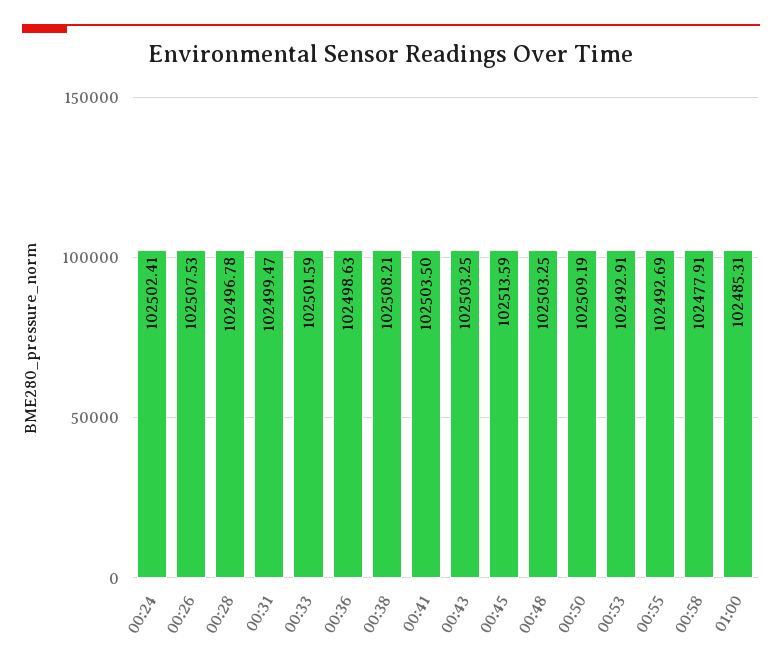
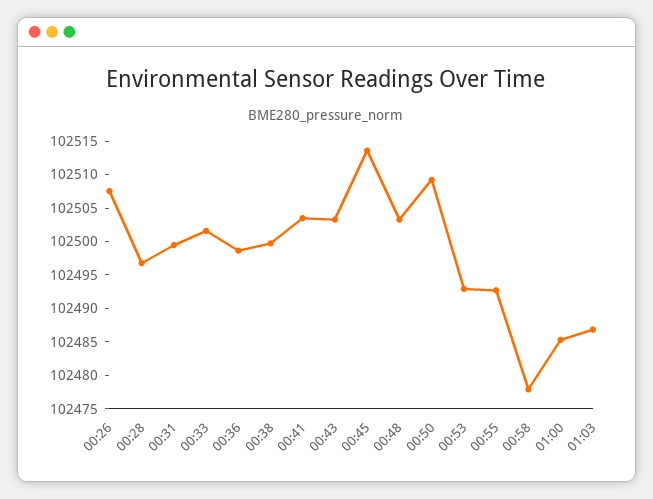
00:24: 102502.41 -> none
00:38: 102508.21 -> 102500
01:03: none -> 102487.5

